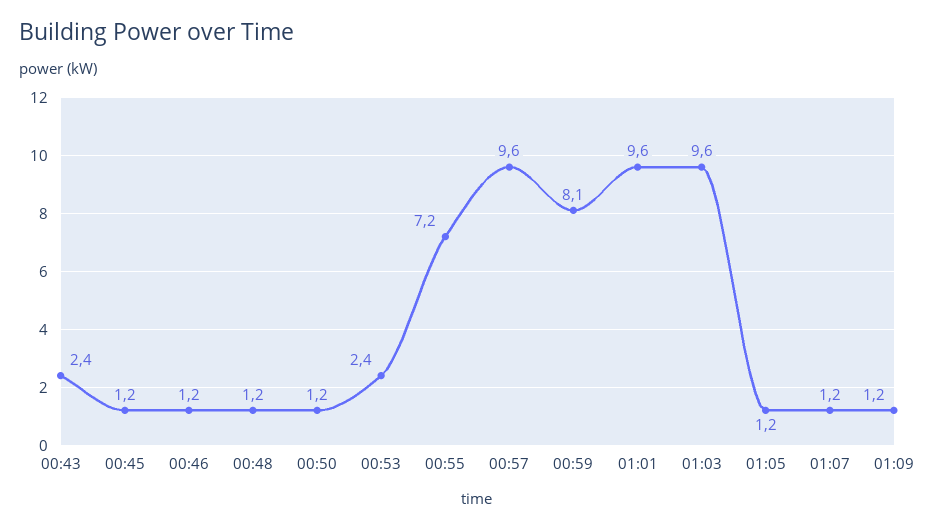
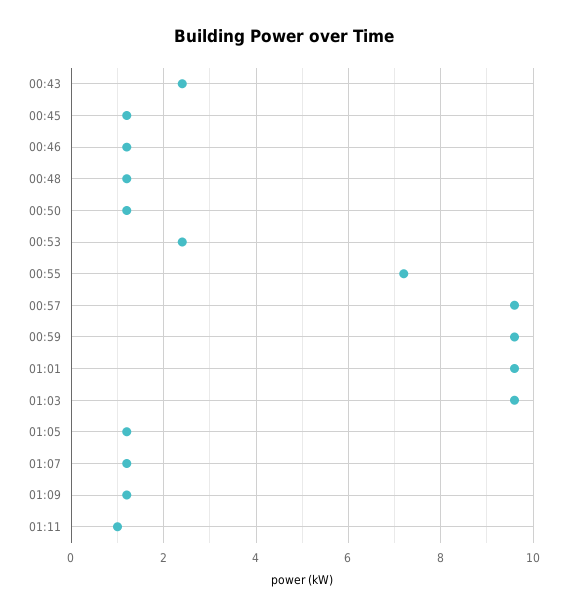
00:59: 8.1 -> 9.5
01:11: none -> 1

